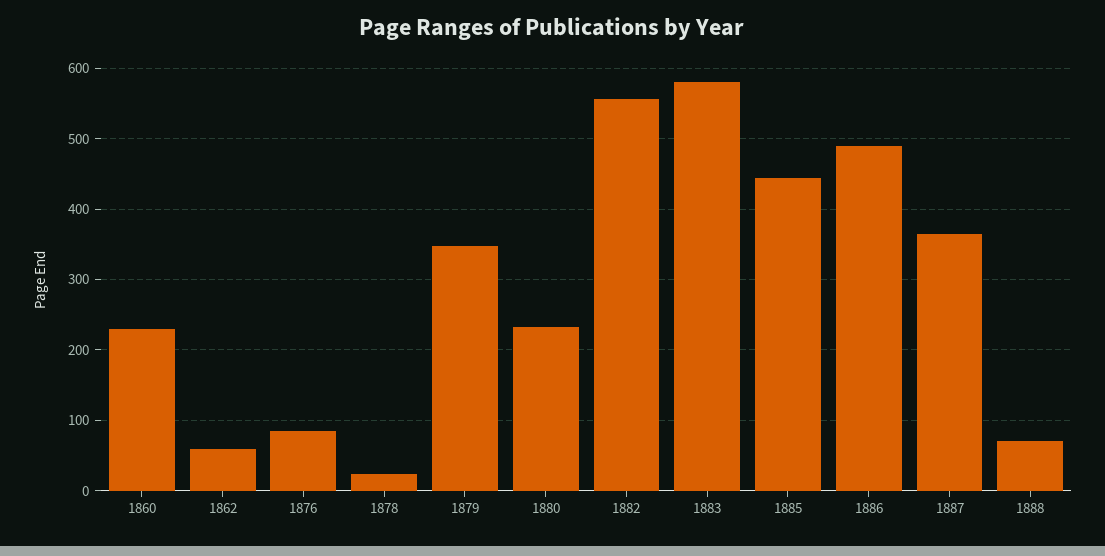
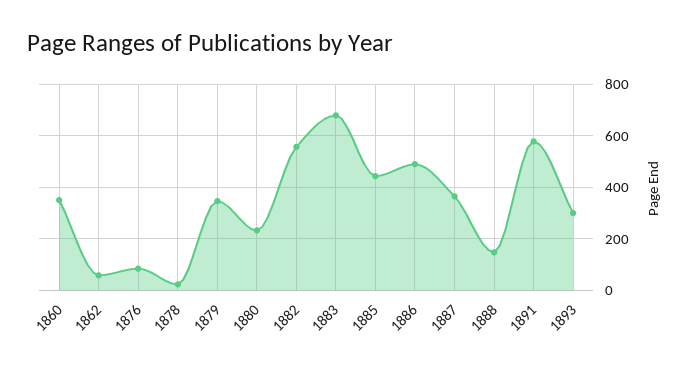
1860: 230 -> 350
1883: 580 -> 675
1888: 70 -> 150
1891: none -> 575
1893: none -> 300

